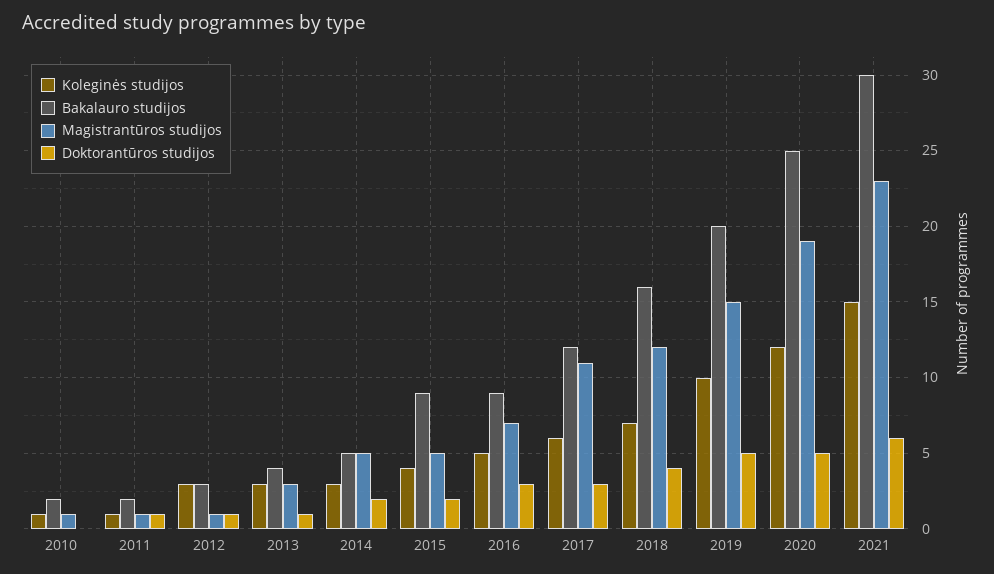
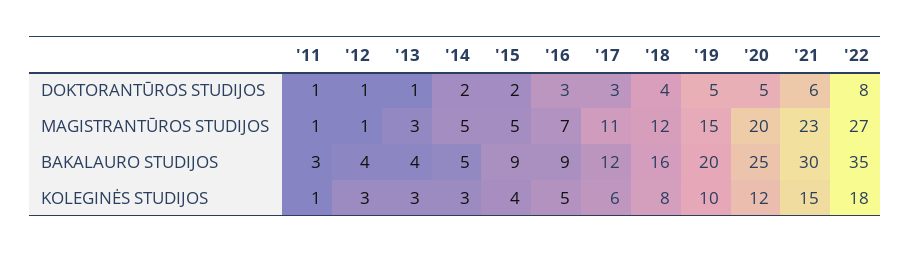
Koleginės studijos, 2010: 1 -> none
Bakalauro studijos, 2010: 2 -> none
Magistrantūros studijos, 2010: 1 -> none
Doktorantūros studijos, 2010: 0 -> none
Bakalauro studijos, 2011: 2 -> 3
Bakalauro studijos, 2012: 3 -> 4
Koleginės studijos, 2018: 7 -> 8
Magistrantūros studijos, 2020: 19 -> 20
Doktorantūros studijos, '22: none -> 8
Magistrantūros studijos, '22: none -> 27
Bakalauro studijos, '22: none -> 35
Koleginės studijos, '22: none -> 18

